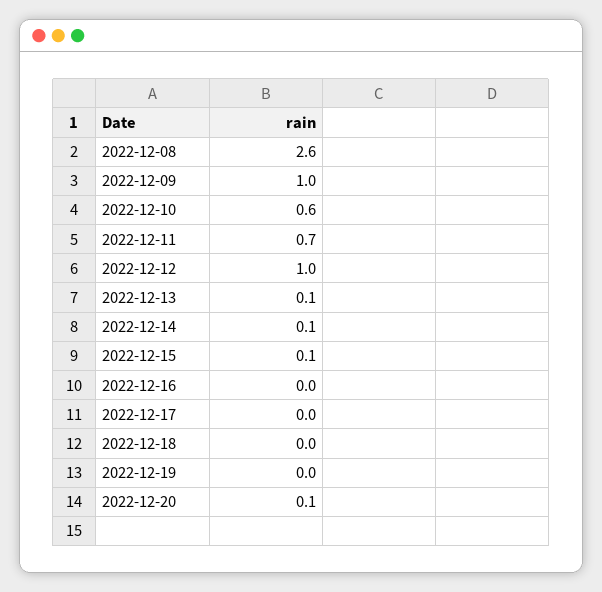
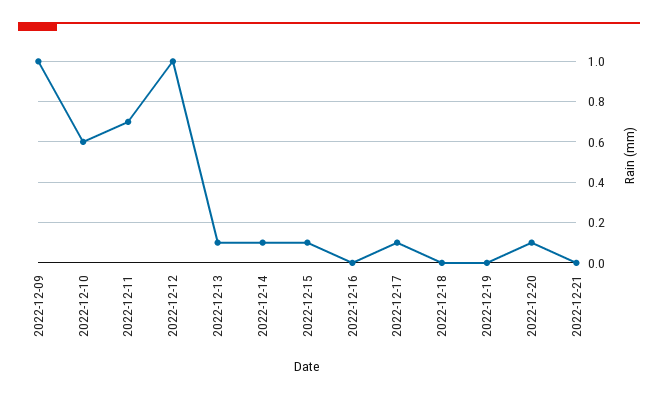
2022-12-08: 2.6 -> none
2022-12-17: 0 -> 0.1
2022-12-21: none -> 0

